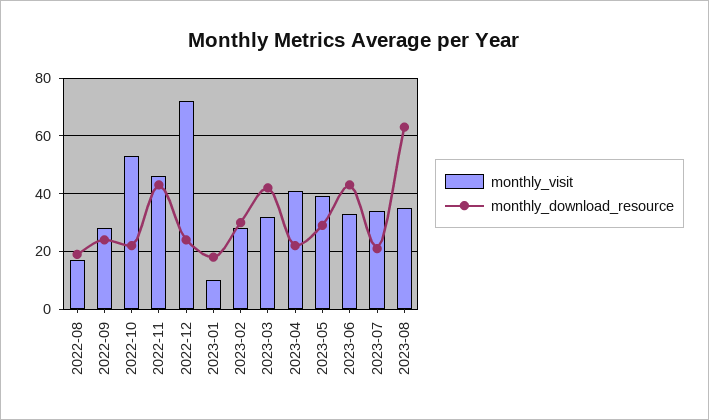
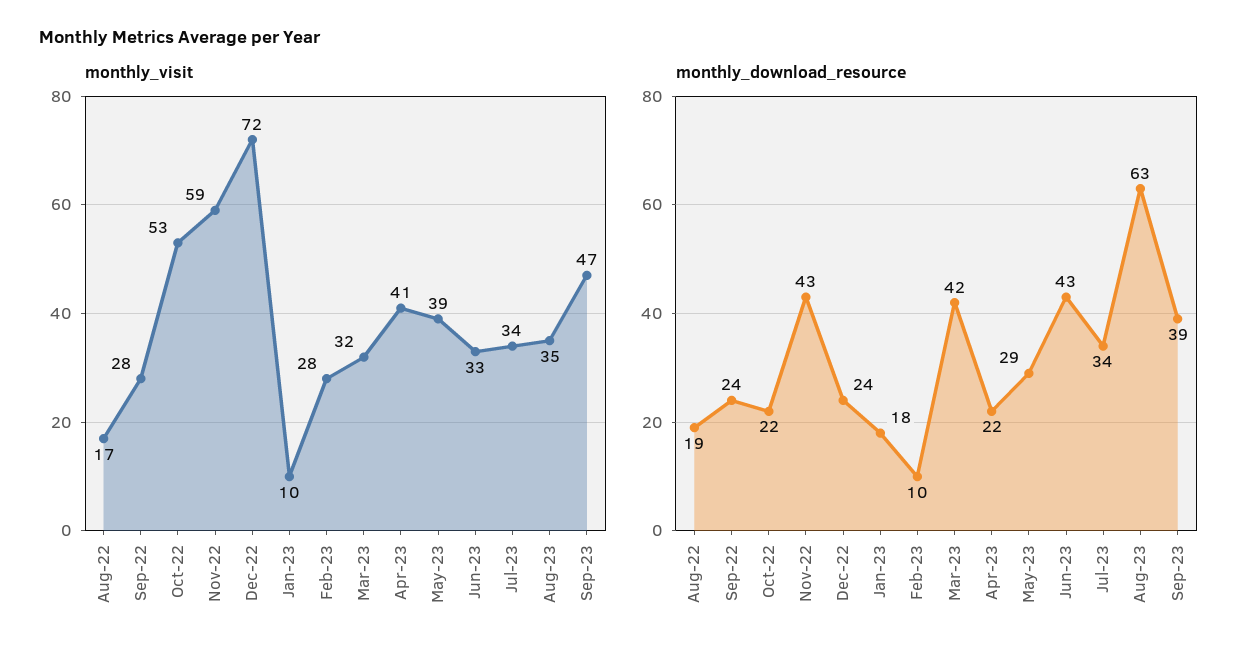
monthly_visit, 2022-11: 45 -> 59
monthly_download_resource, 2023-02: 30 -> 10
monthly_download_resource, 2023-07: 20 -> 34
monthly_visit, Sep-23: none -> 47
monthly_download_resource, Sep-23: none -> 39

